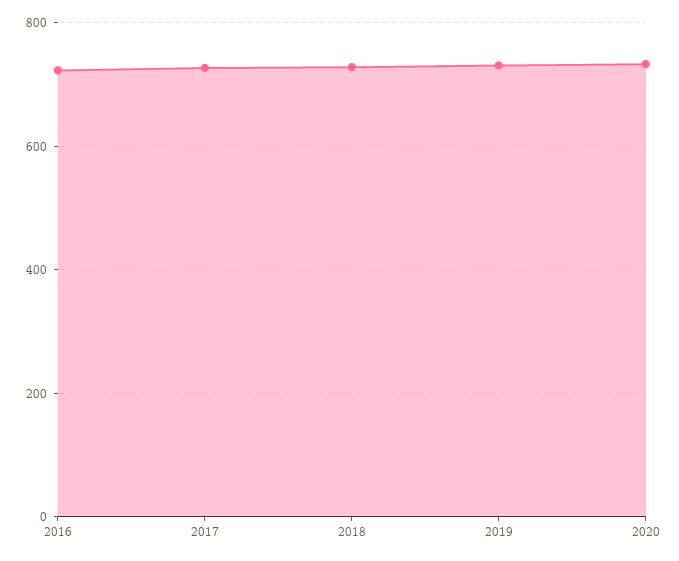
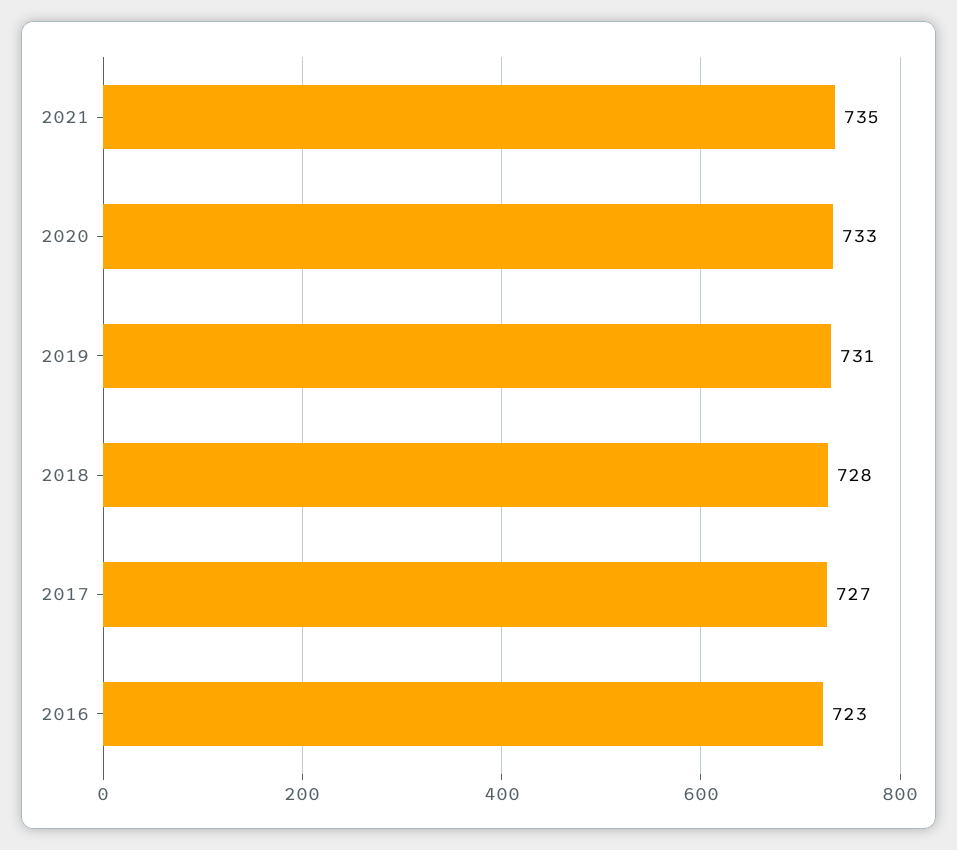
2021: none -> 735

